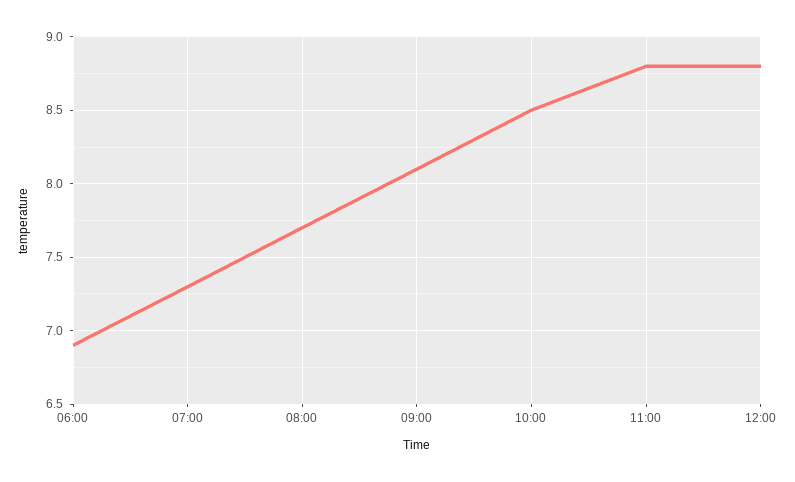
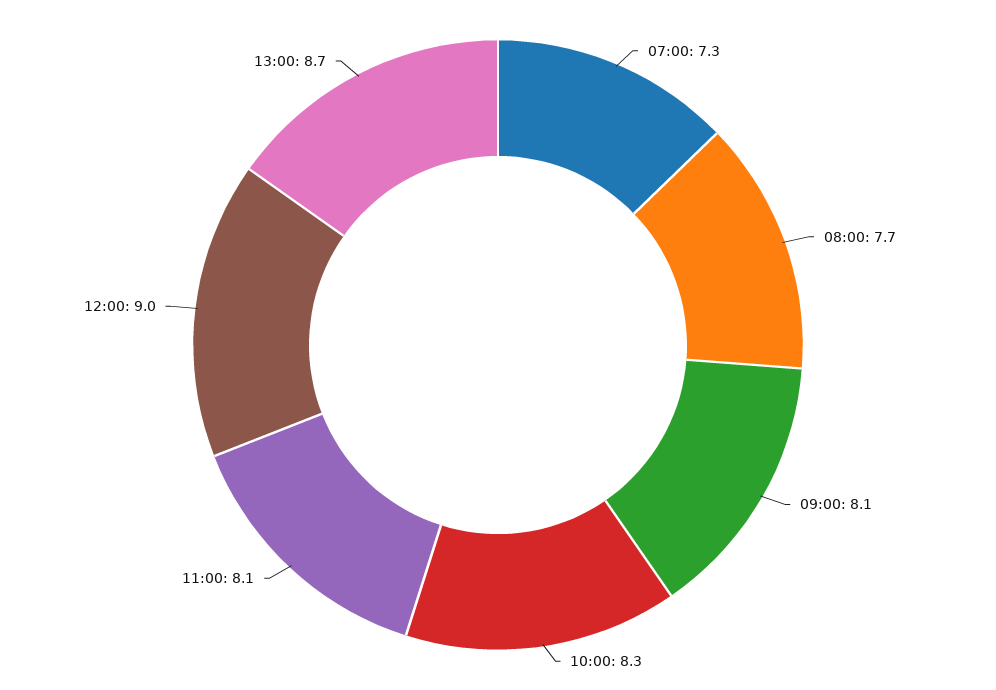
06:00: 6.9 -> none
10:00: 8.5 -> 8.3
11:00: 8.8 -> 8.1
12:00: 8.8 -> 9
13:00: none -> 8.7

